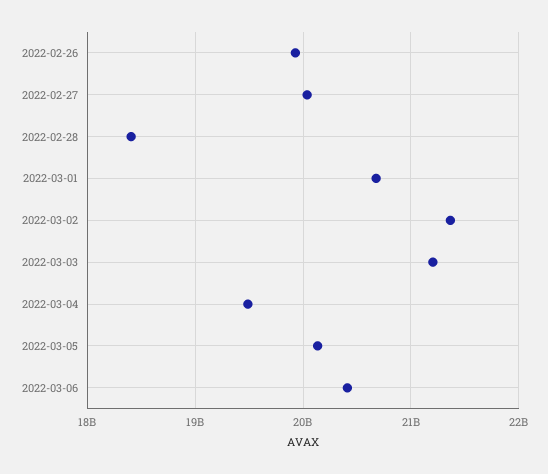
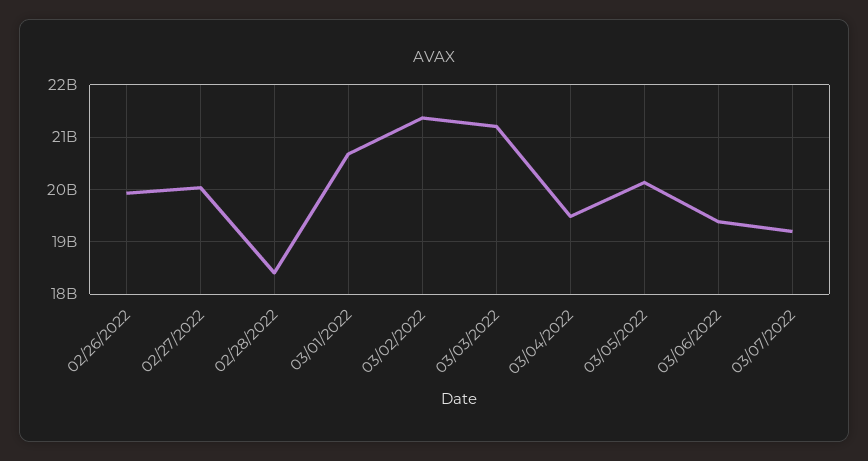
2022-03-06: 20400000000 -> 19400000000
03/07/2022: none -> 19200000000

